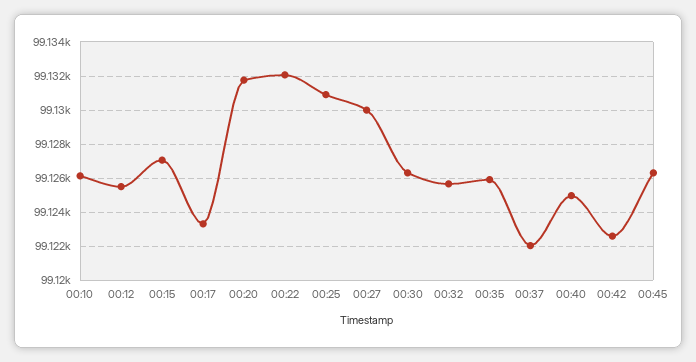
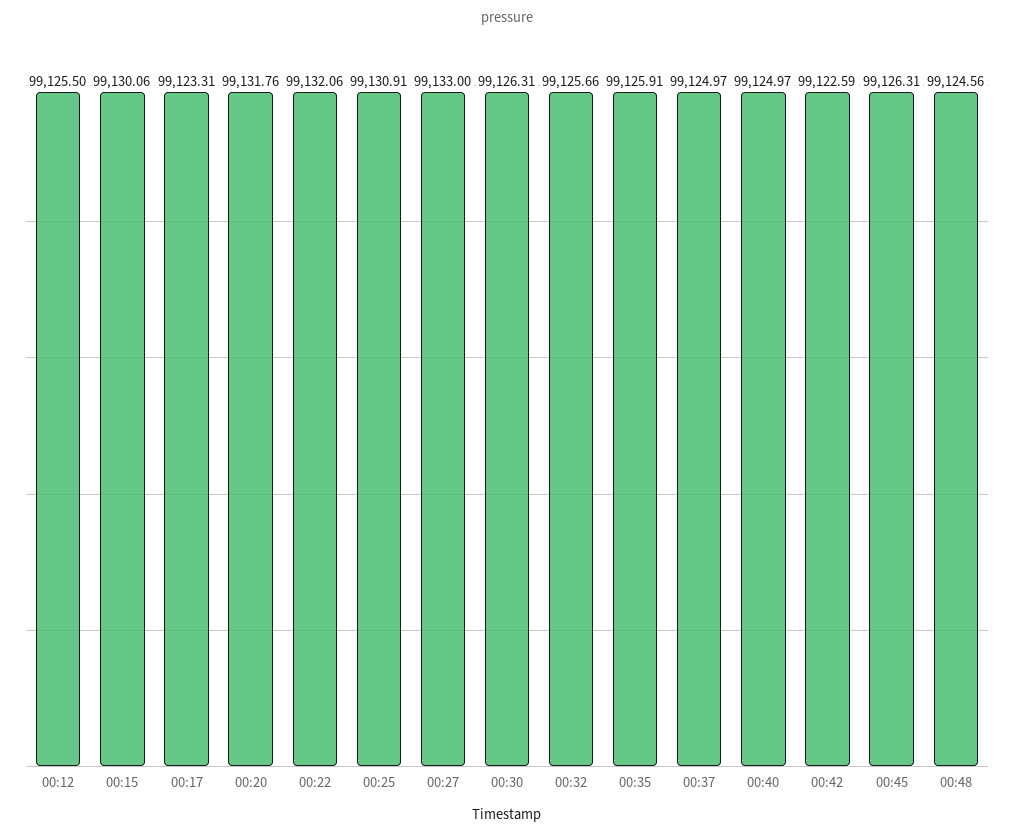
00:10: 99126 -> none
00:15: 99127 -> 99130.06
00:27: 99130 -> 99133
00:37: 99122 -> 99124.97
00:48: none -> 99124.56

